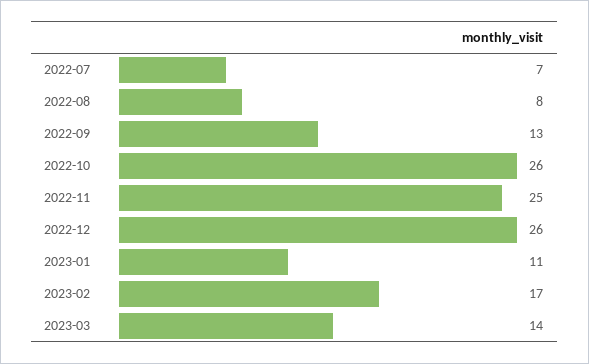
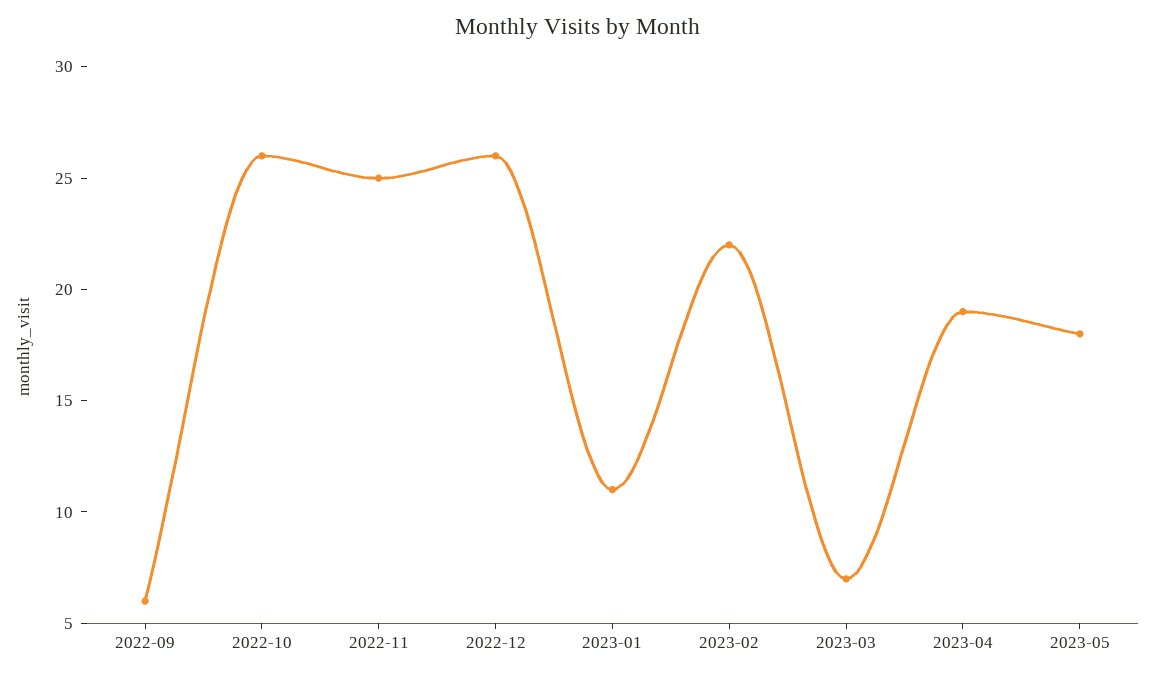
2022-07: 7 -> none
2022-08: 8 -> none
2022-09: 13 -> 6
2023-02: 17 -> 22
2023-03: 14 -> 7
2023-04: none -> 19
2023-05: none -> 18

